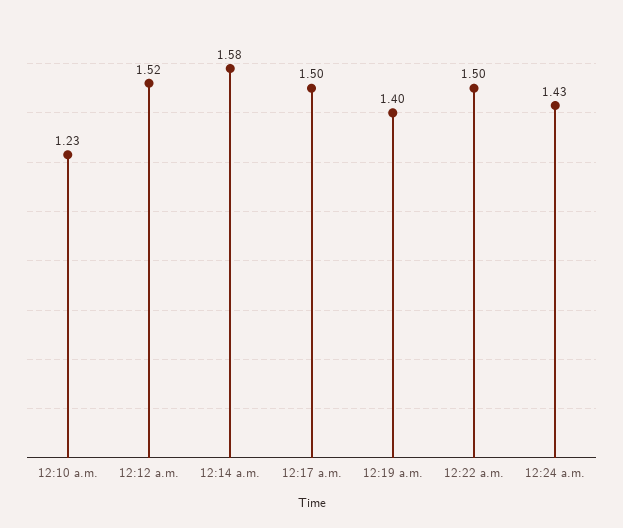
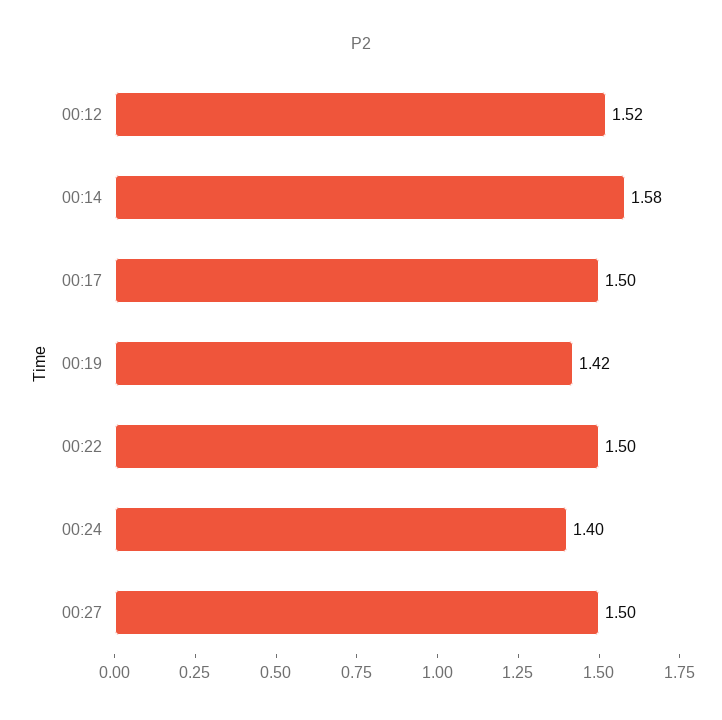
12:10 a.m.: 1.23 -> none
12:19 a.m.: 1.4 -> 1.42
12:24 a.m.: 1.43 -> 1.4
00:27: none -> 1.5

